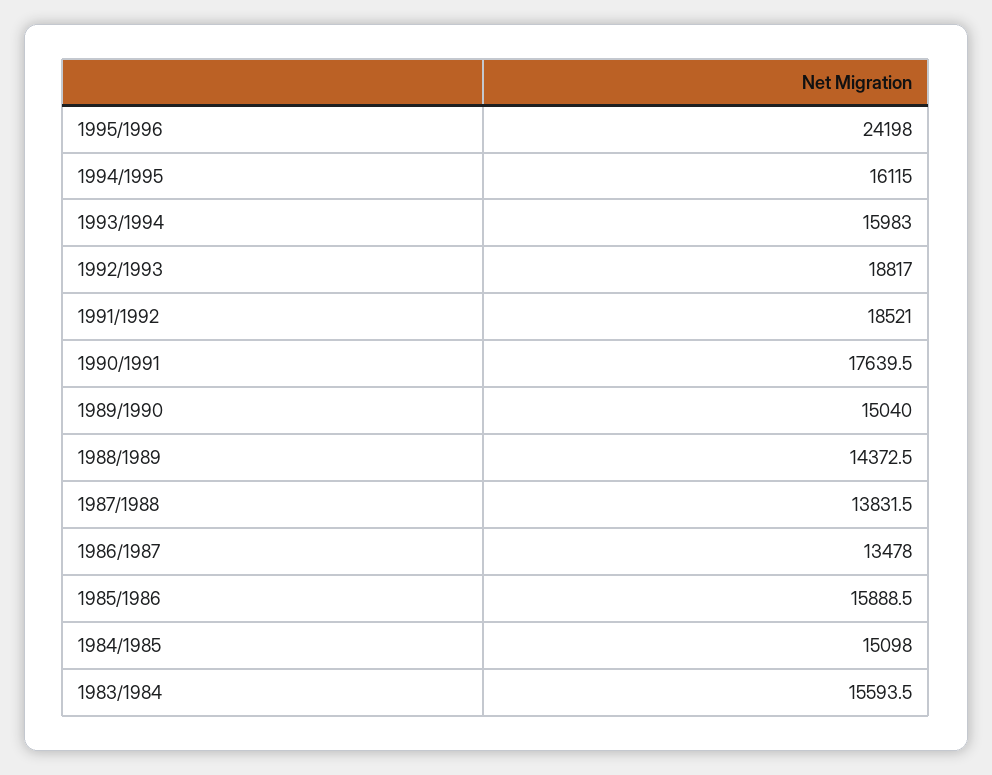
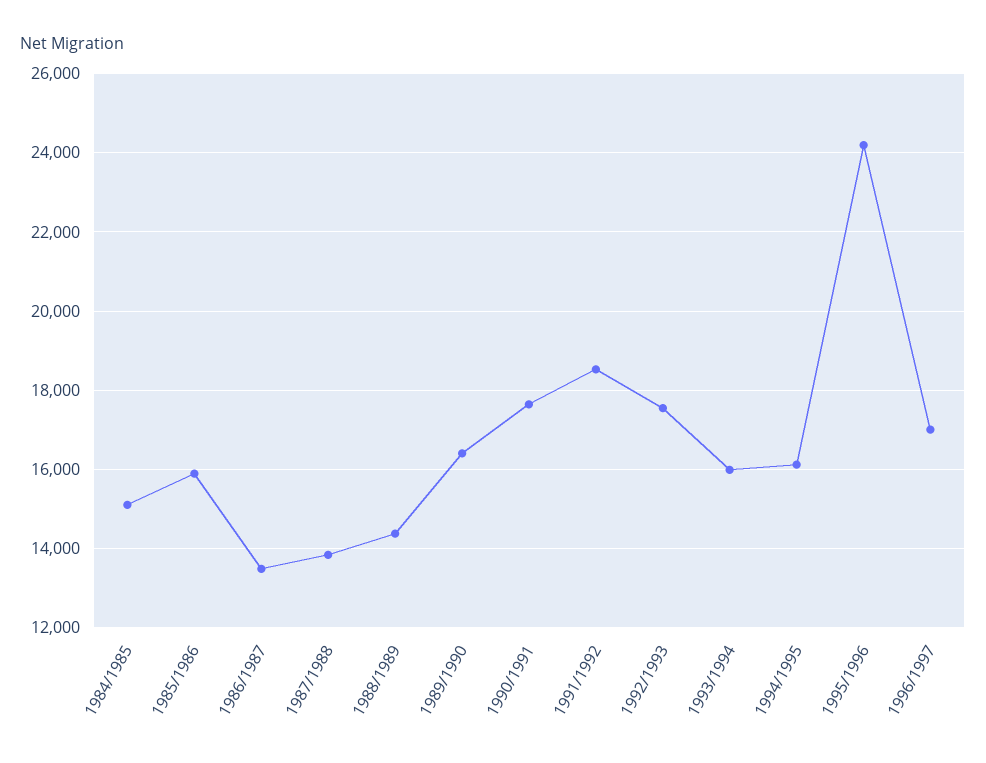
1992/1993: 18817 -> 17600
1989/1990: 15040 -> 16400
1983/1984: 15593.5 -> none
1996/1997: none -> 17000

